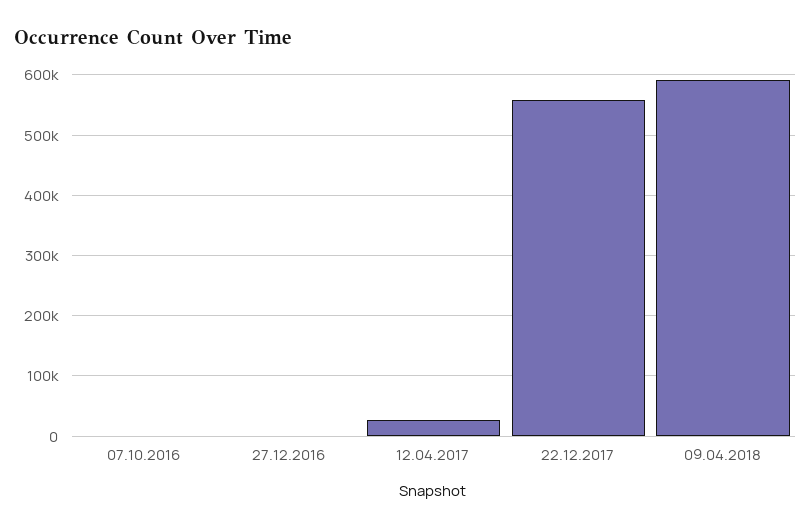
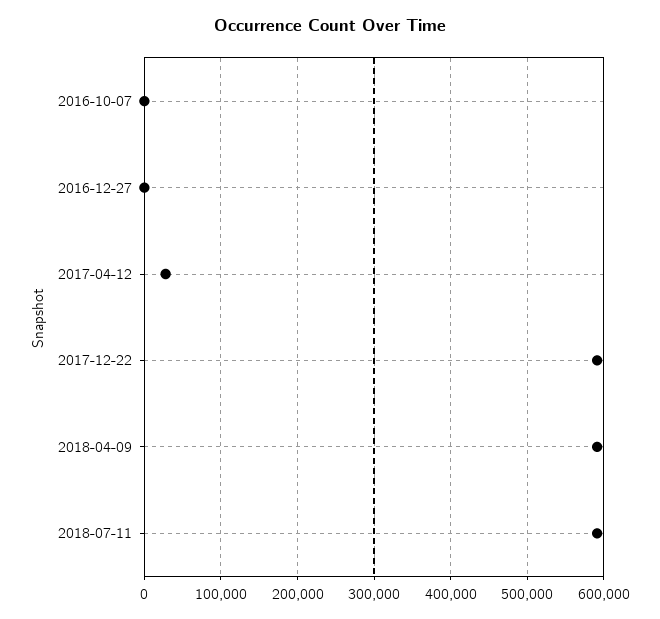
22.12.2017: 560000 -> 590000
2018-07-11: none -> 590000

